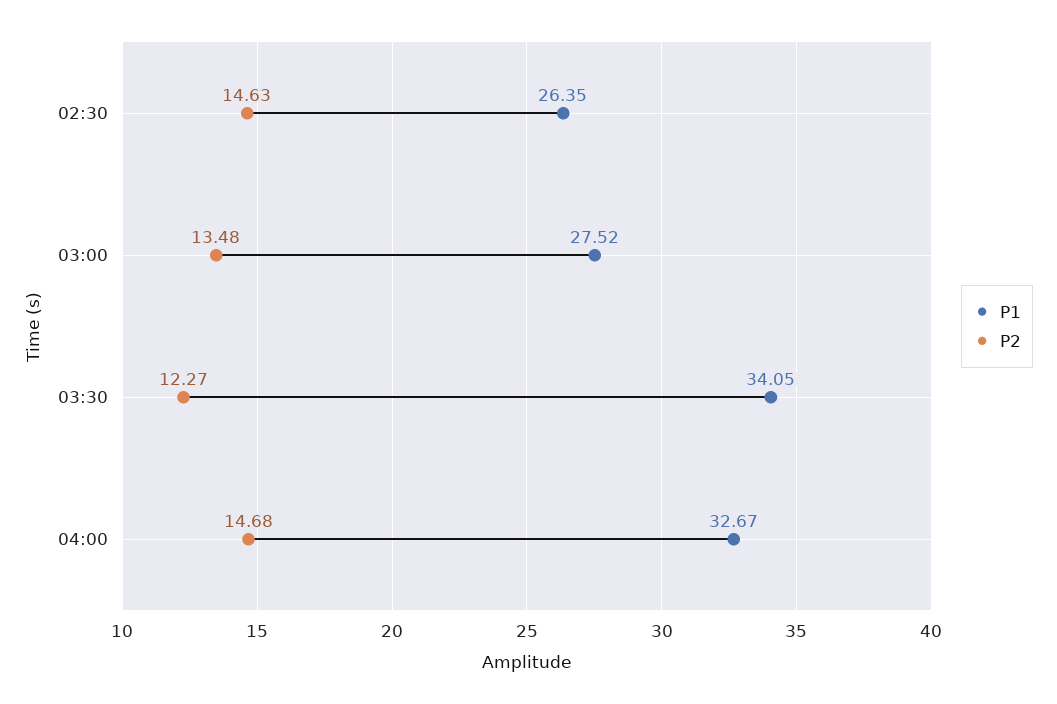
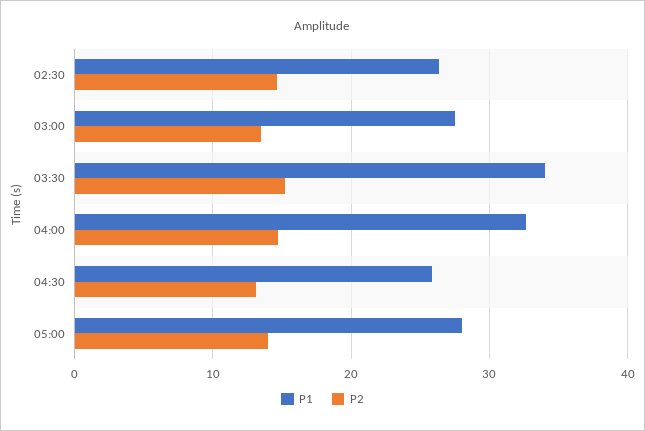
P2, 03:30: 12.27 -> 15
P1, 04:30: none -> 26
P2, 04:30: none -> 13
P1, 05:00: none -> 28
P2, 05:00: none -> 14

